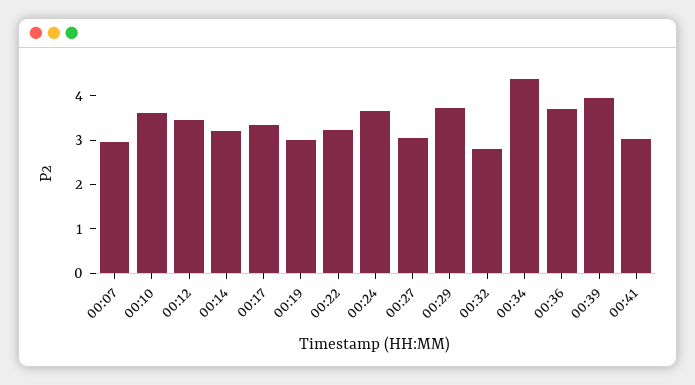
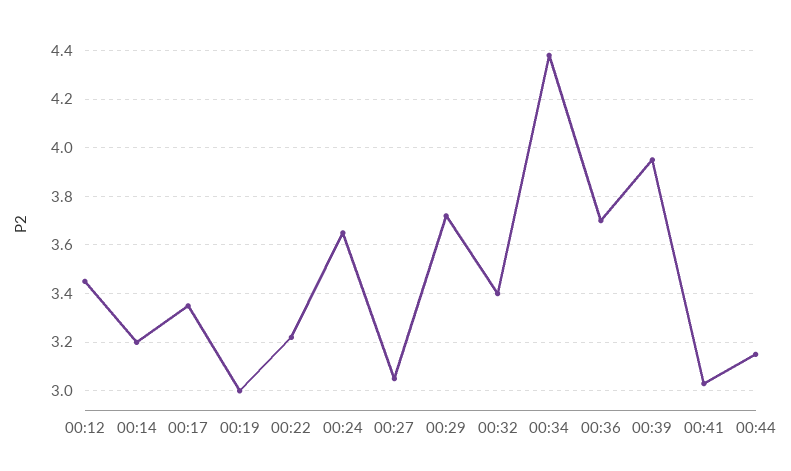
00:07: 3 -> none
00:10: 3.6 -> none
00:32: 2.8 -> 3.4
00:44: none -> 3.15

